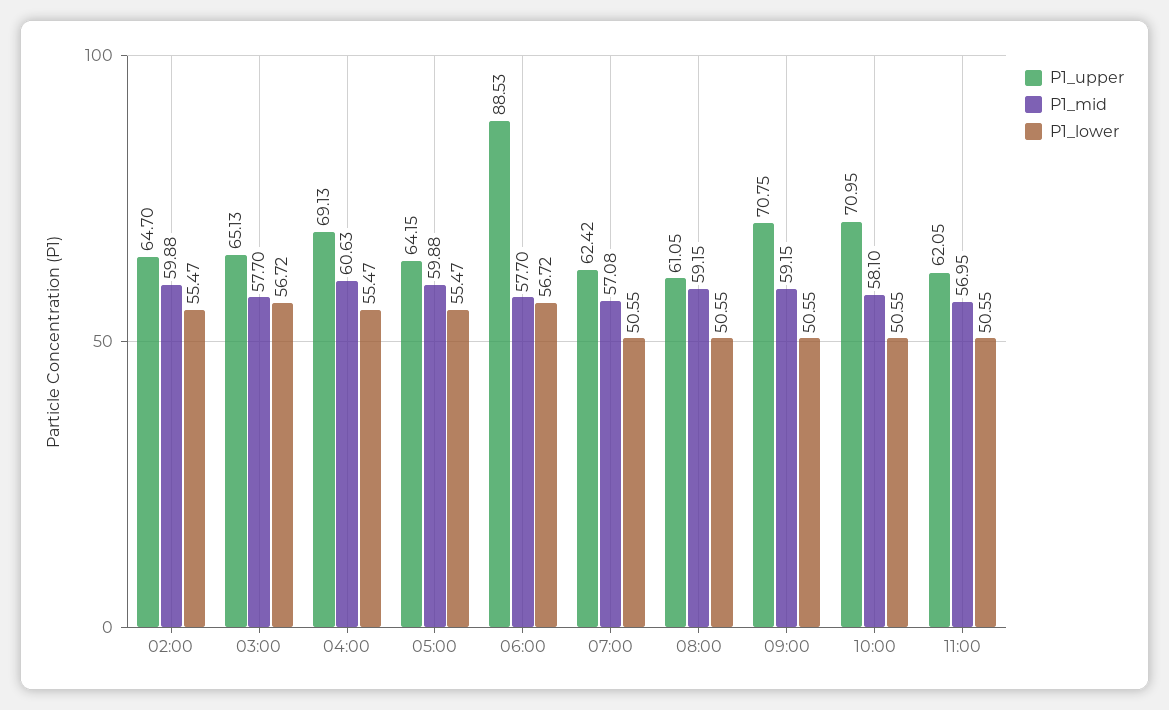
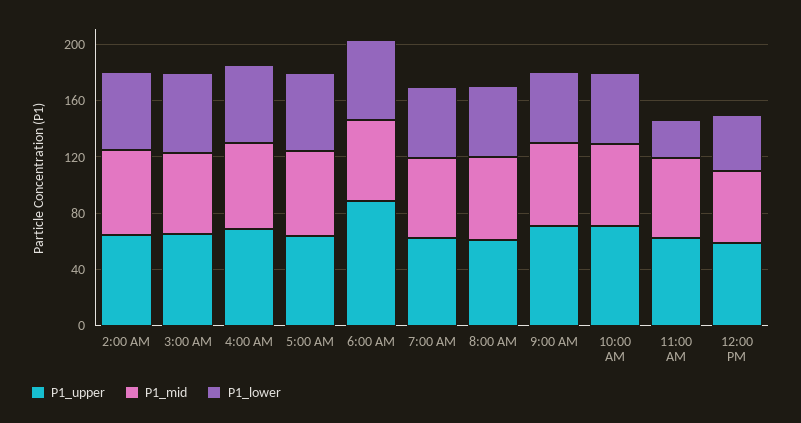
P1_lower, 11:00: 50.55 -> 30
P1_upper, 12:00 PM: none -> 60
P1_mid, 12:00 PM: none -> 50
P1_lower, 12:00 PM: none -> 40

